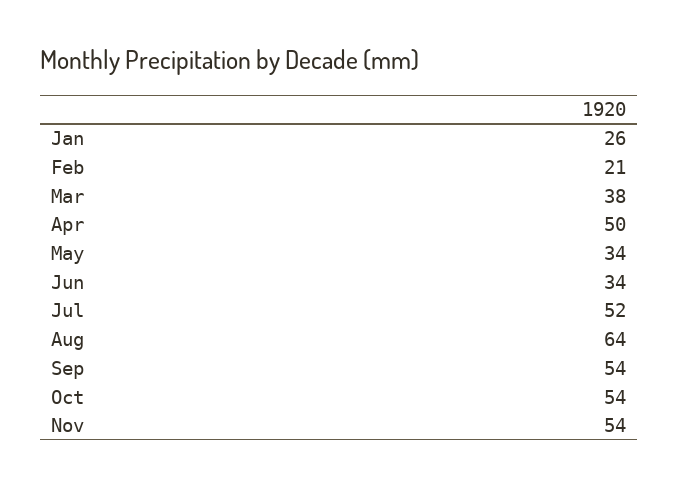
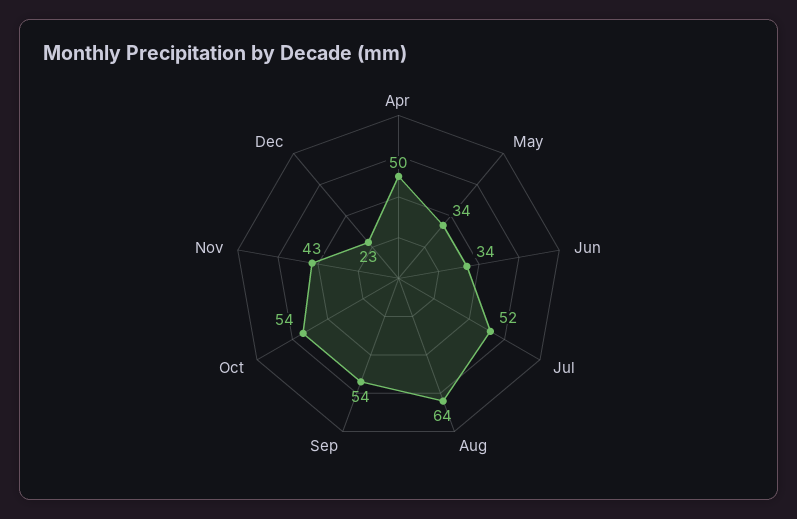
Jan: 26 -> none
Feb: 21 -> none
Mar: 38 -> none
Nov: 54 -> 43
Dec: none -> 23

